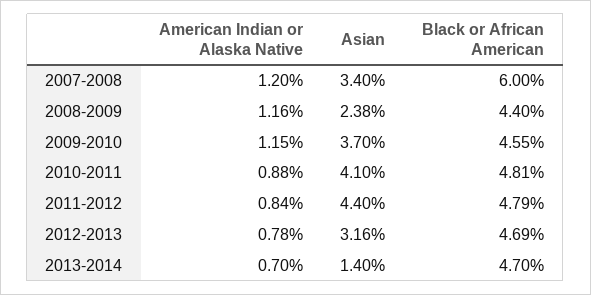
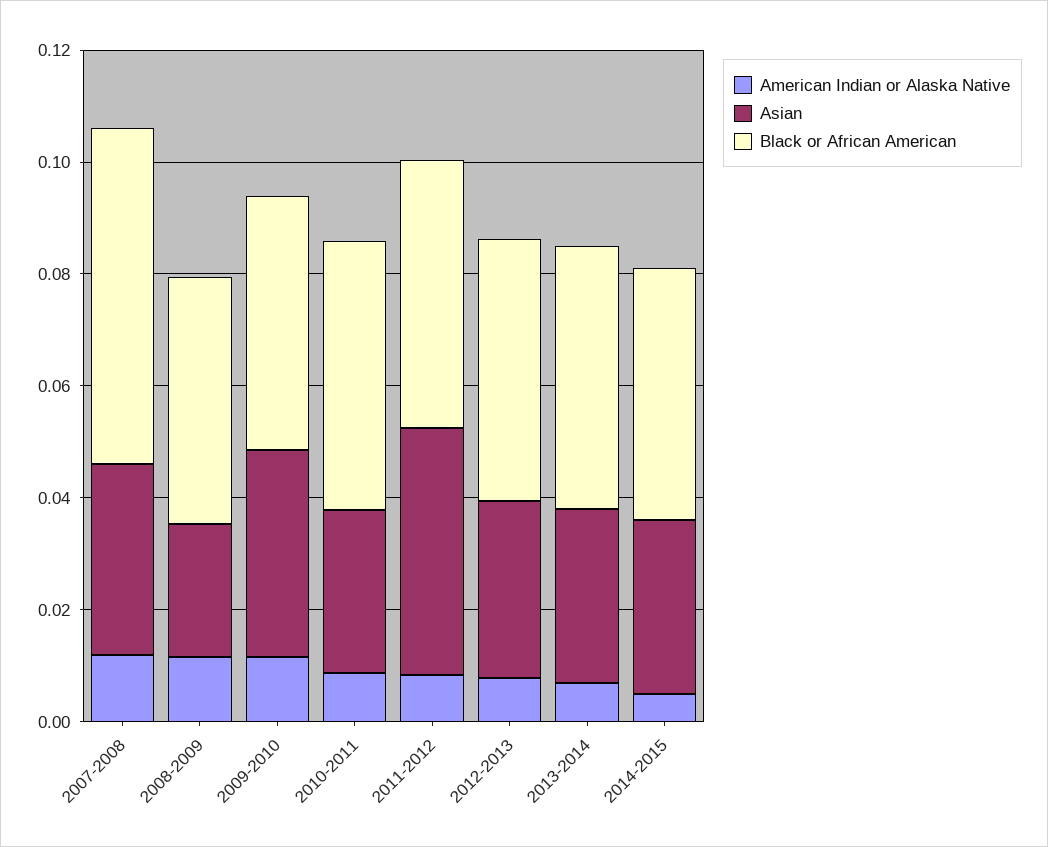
Asian, 2010-2011: 0.041 -> 0.03
Asian, 2013-2014: 0.014 -> 0.03
American Indian or Alaska Native, 2014-2015: none -> 0.005
Asian, 2014-2015: none -> 0.03
Black or African American, 2014-2015: none -> 0.045

